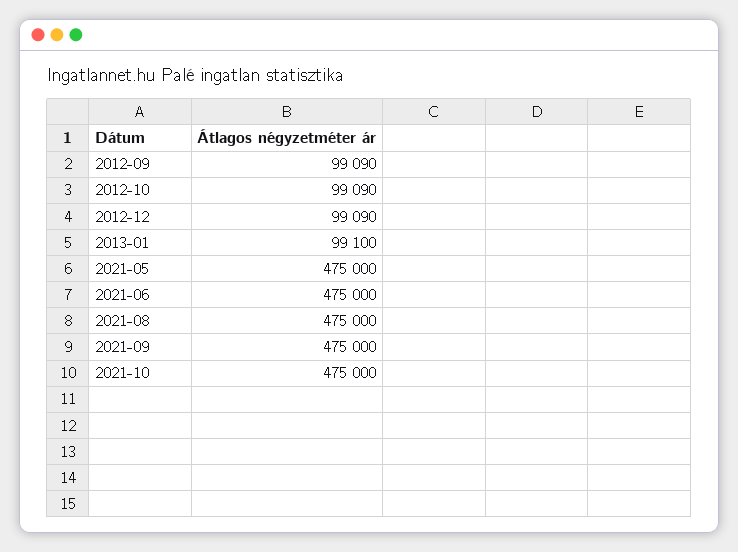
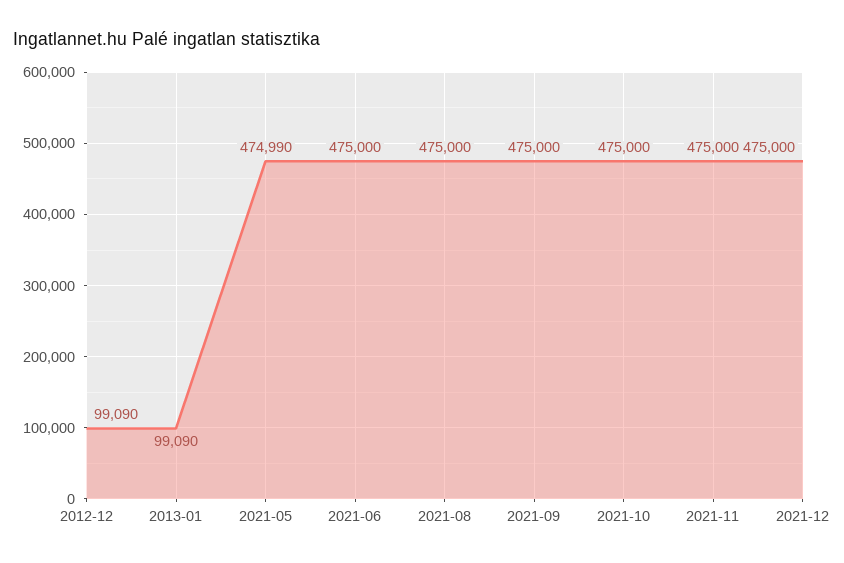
2012-09: 99090 -> none
2012-10: 99090 -> none
2013-01: 99100 -> 99090
2021-05: 475000 -> 474990
2021-11: none -> 475000
2021-12: none -> 475000

